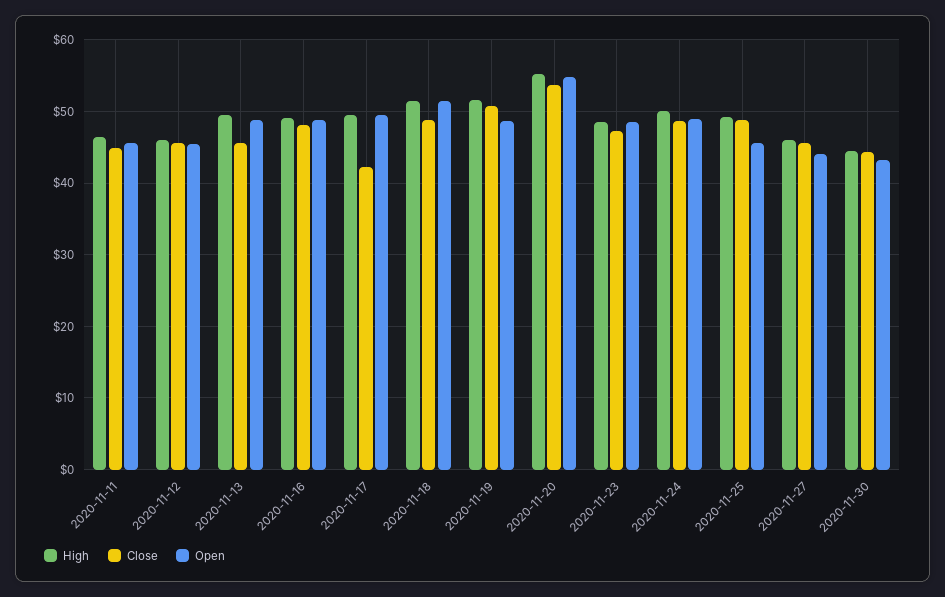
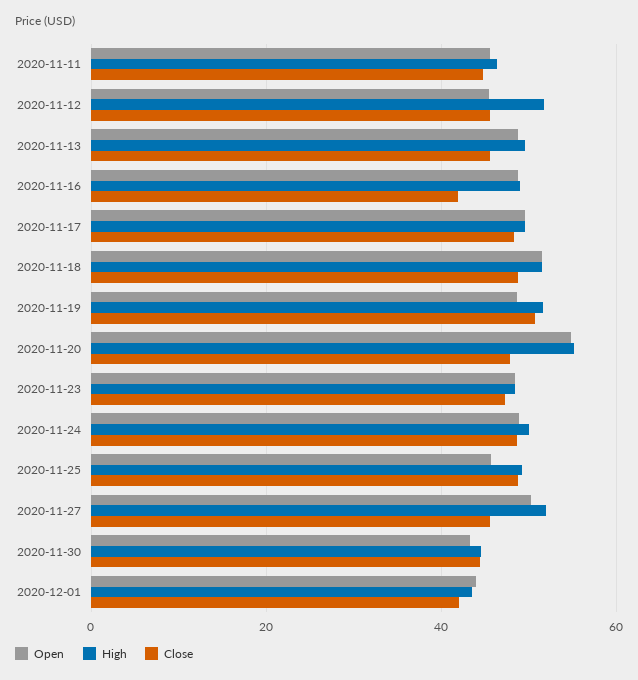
High, 2020-11-12: 46 -> 52
Close, 2020-11-16: 48 -> 42
Close, 2020-11-17: 42 -> 48
Close, 2020-11-20: 54 -> 48
High, 2020-11-27: 46 -> 52
Open, 2020-11-27: 44 -> 50
Open, 2020-12-01: none -> 44
High, 2020-12-01: none -> 44
Close, 2020-12-01: none -> 42

